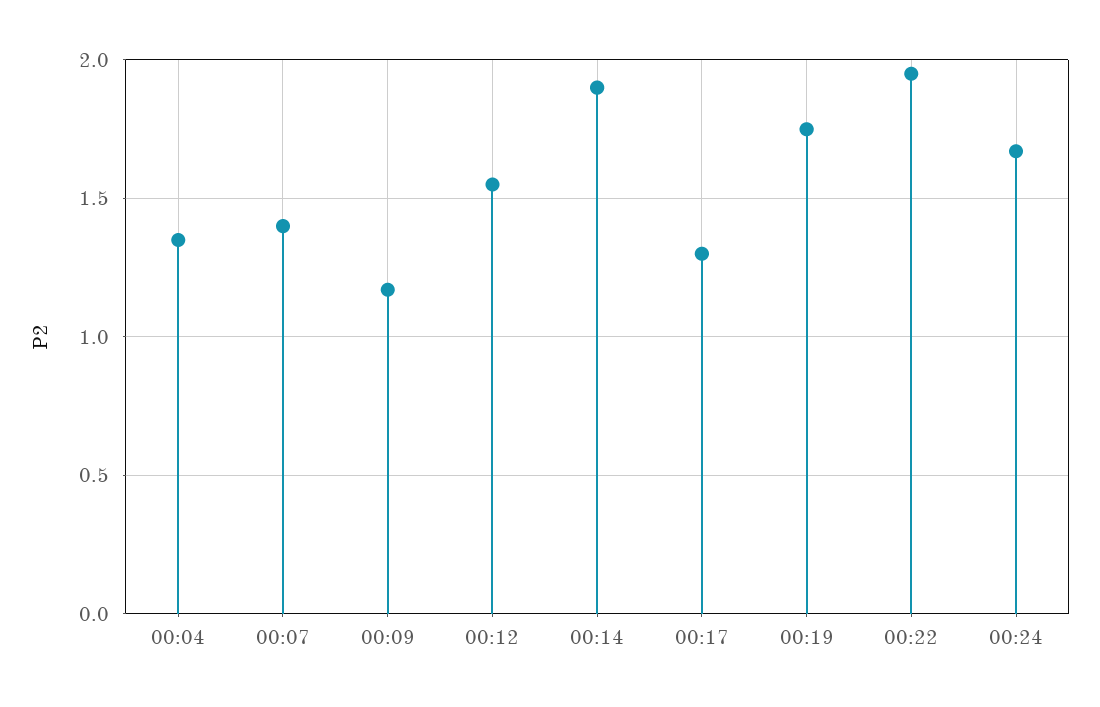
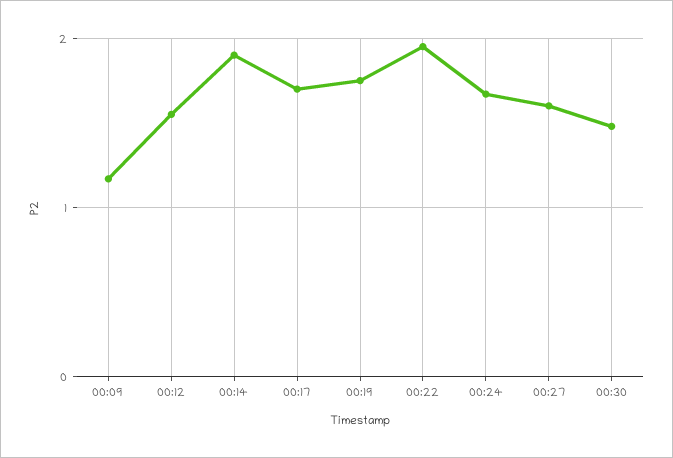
00:04: 1.35 -> none
00:07: 1.4 -> none
00:17: 1.3 -> 1.7
00:27: none -> 1.6
00:30: none -> 1.5

